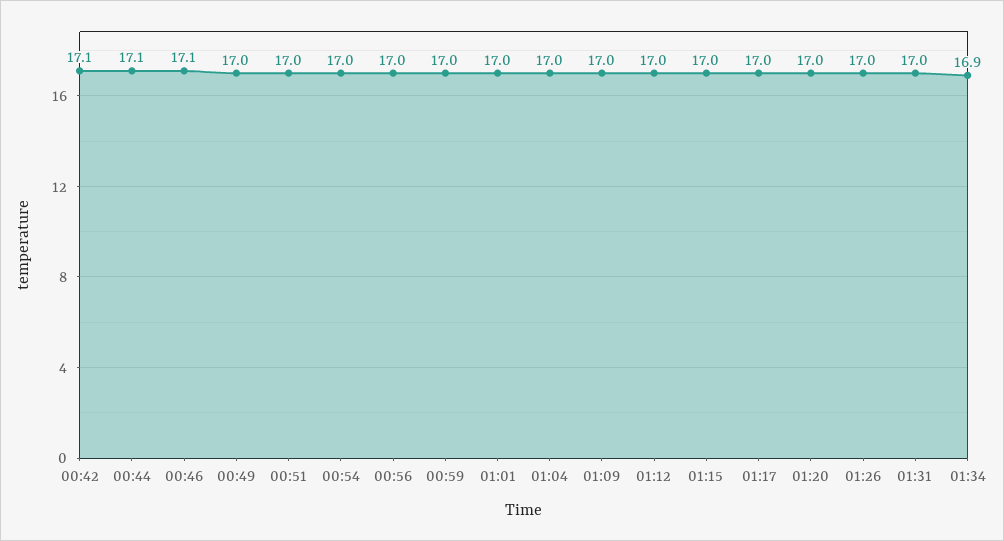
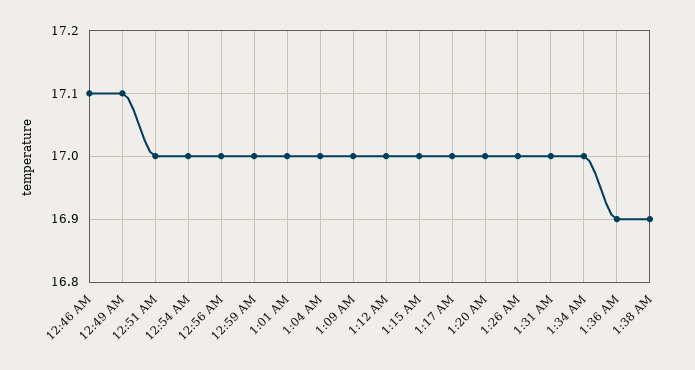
00:42: 17.1 -> none
00:44: 17.1 -> none
00:49: 17 -> 17.1
01:34: 16.9 -> 17
1:36 AM: none -> 16.9
1:38 AM: none -> 16.9

